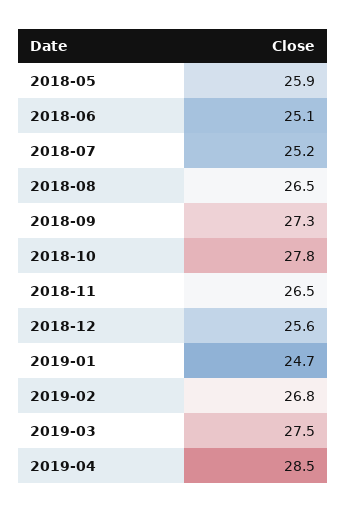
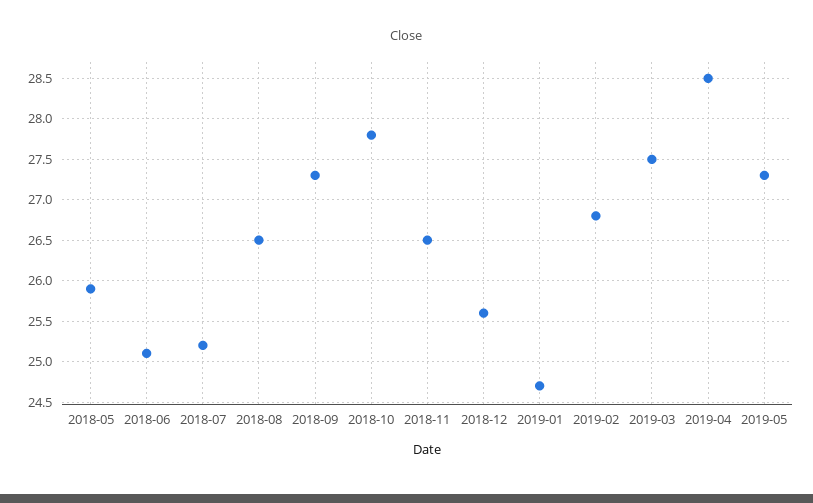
2019-05: none -> 27.3

